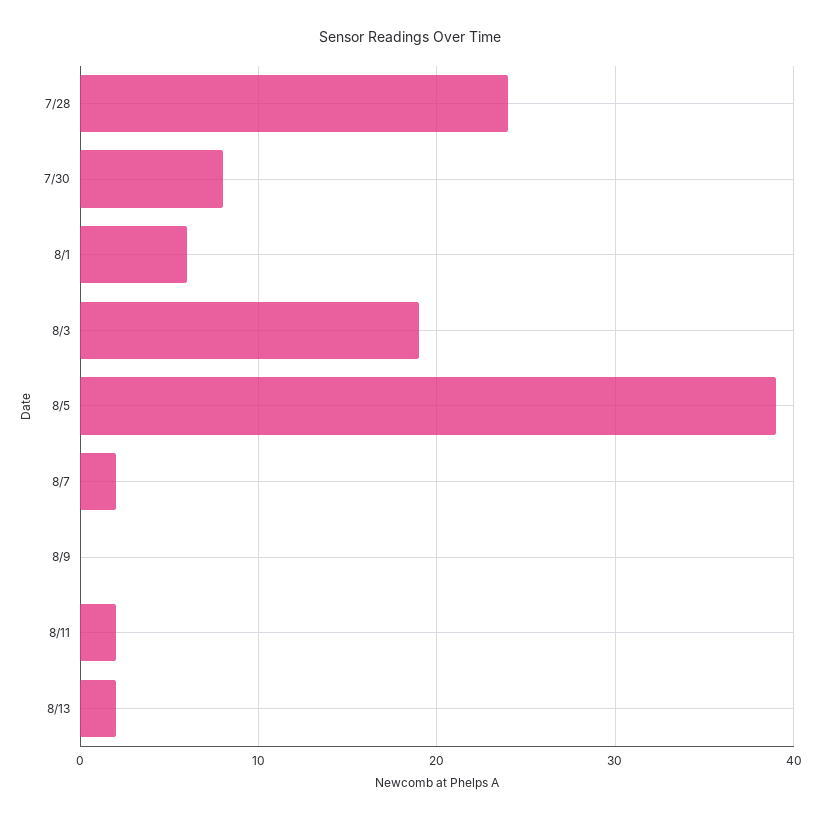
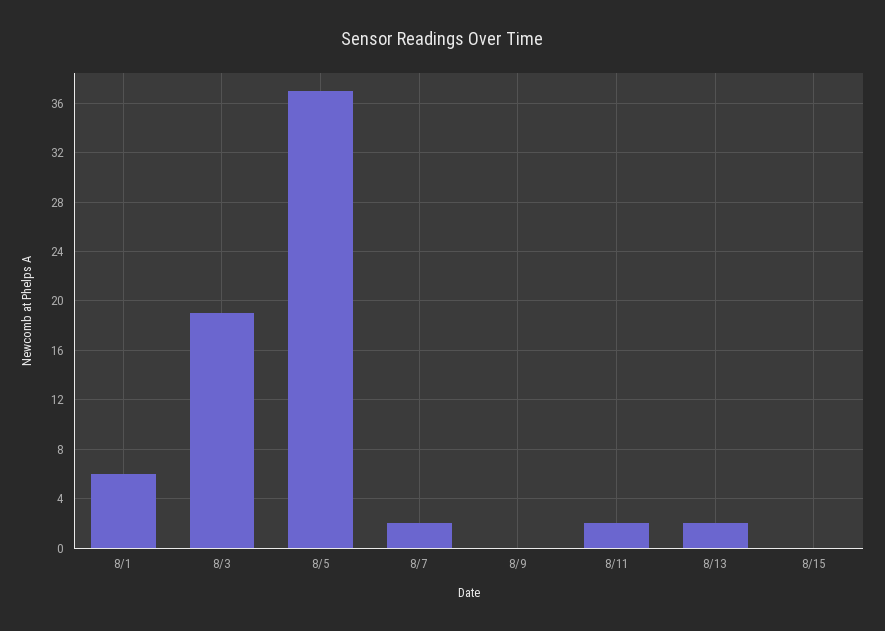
7/28: 24 -> none
7/30: 8 -> none
8/5: 39 -> 37
8/15: none -> 0

